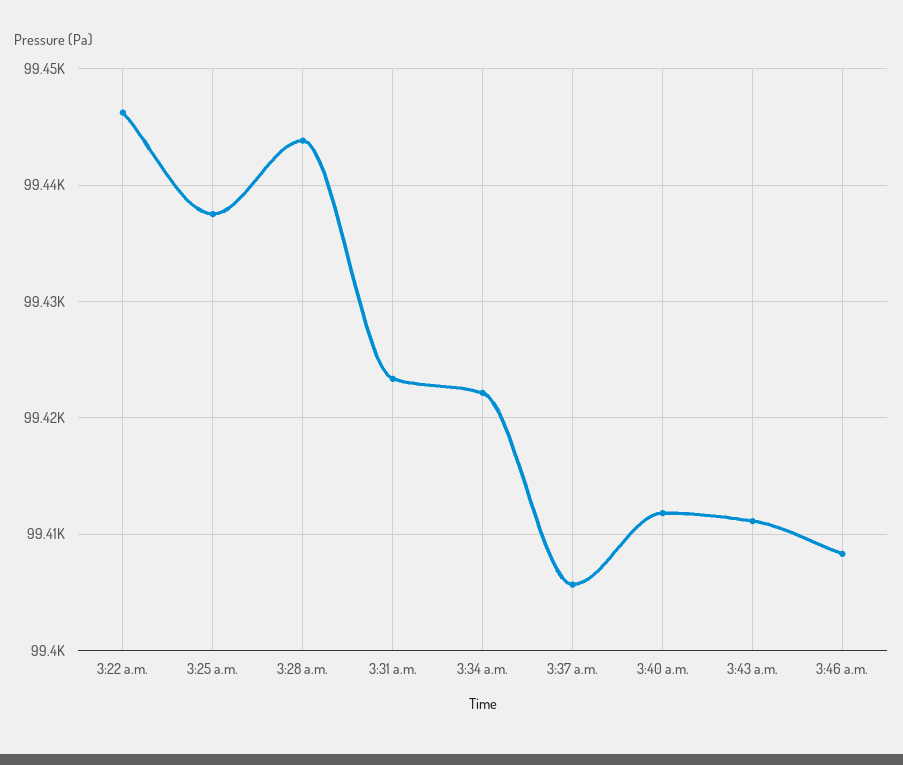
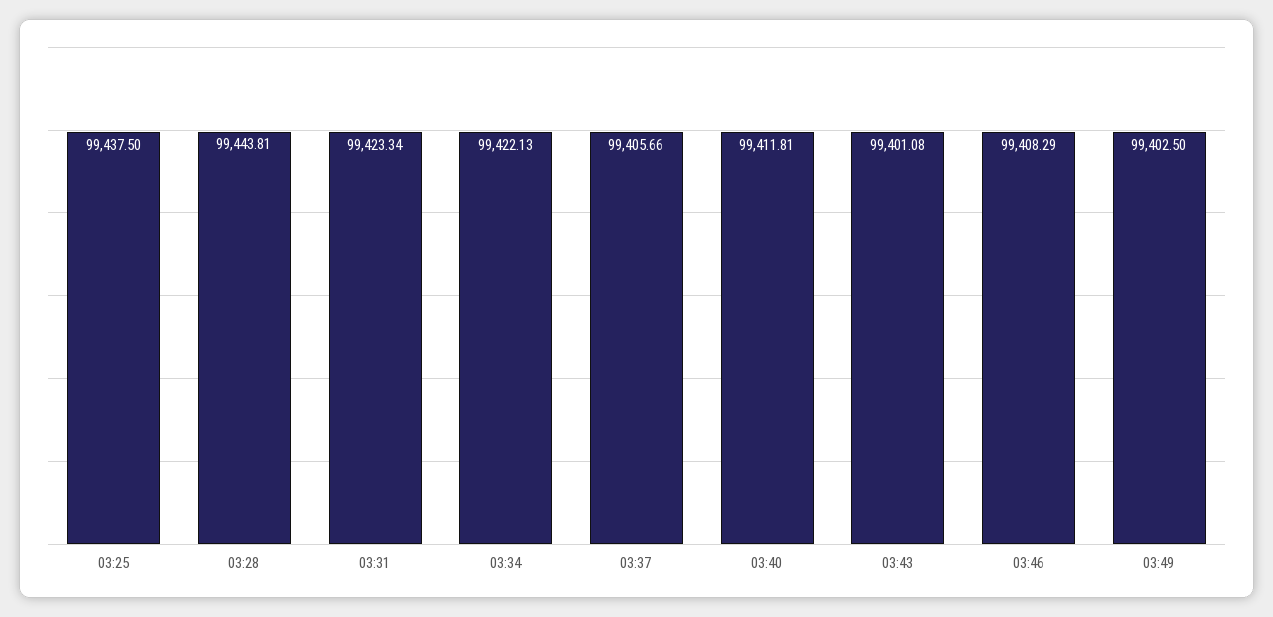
3:22 a.m.: 99446 -> none
3:43 a.m.: 99411 -> 99401.08
03:49: none -> 99402.5

